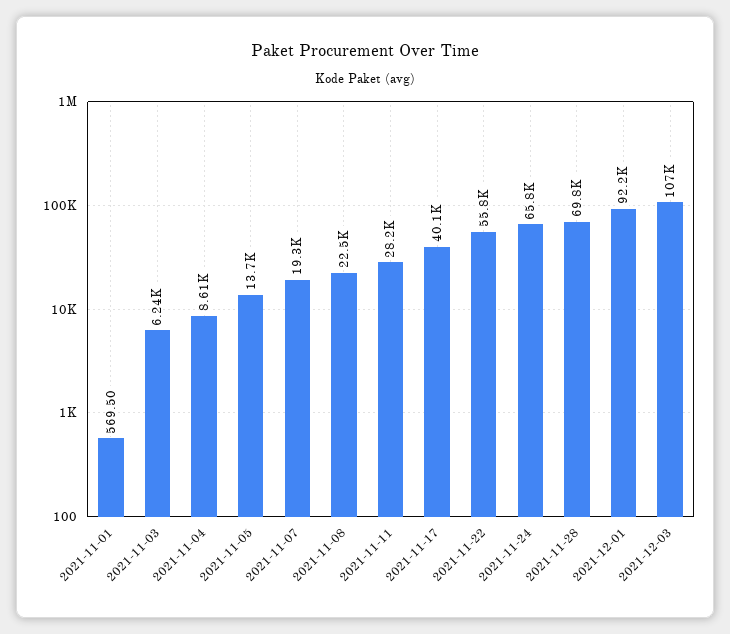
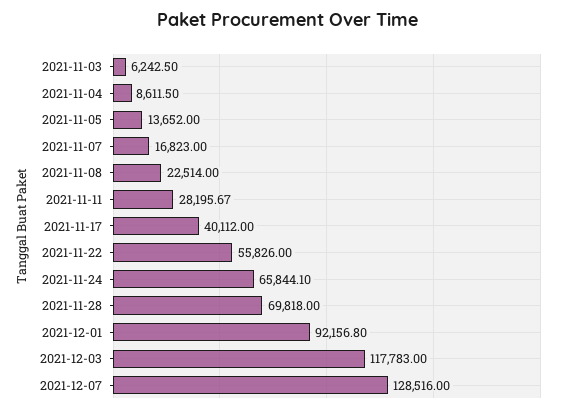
2021-11-01: 569.5 -> none
2021-11-07: 19300 -> 16823
2021-12-03: 107000 -> 117783
2021-12-07: none -> 128516

